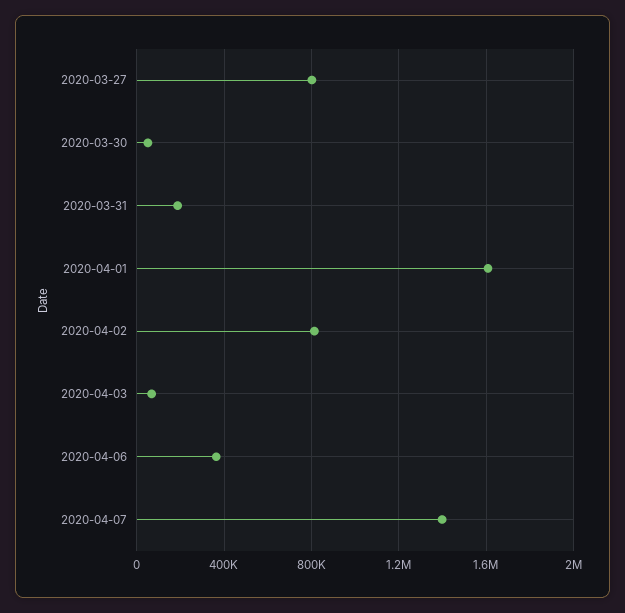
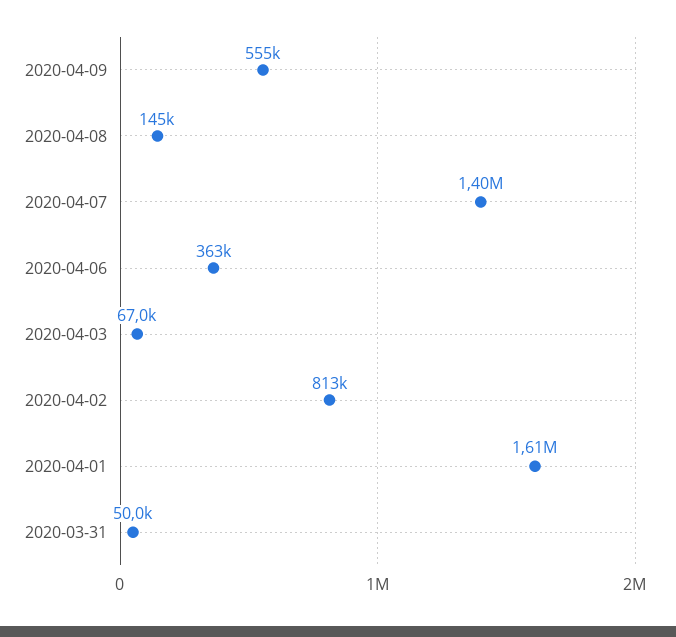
2020-03-27: 800000 -> none
2020-03-30: 50000 -> none
2020-03-31: 200000 -> 50000
2020-04-09: none -> 555000
2020-04-08: none -> 145000

